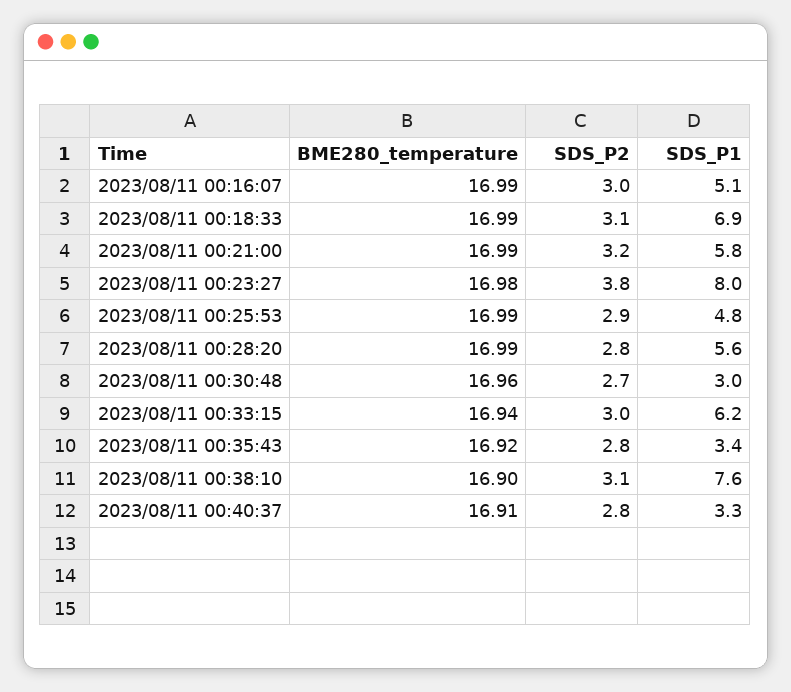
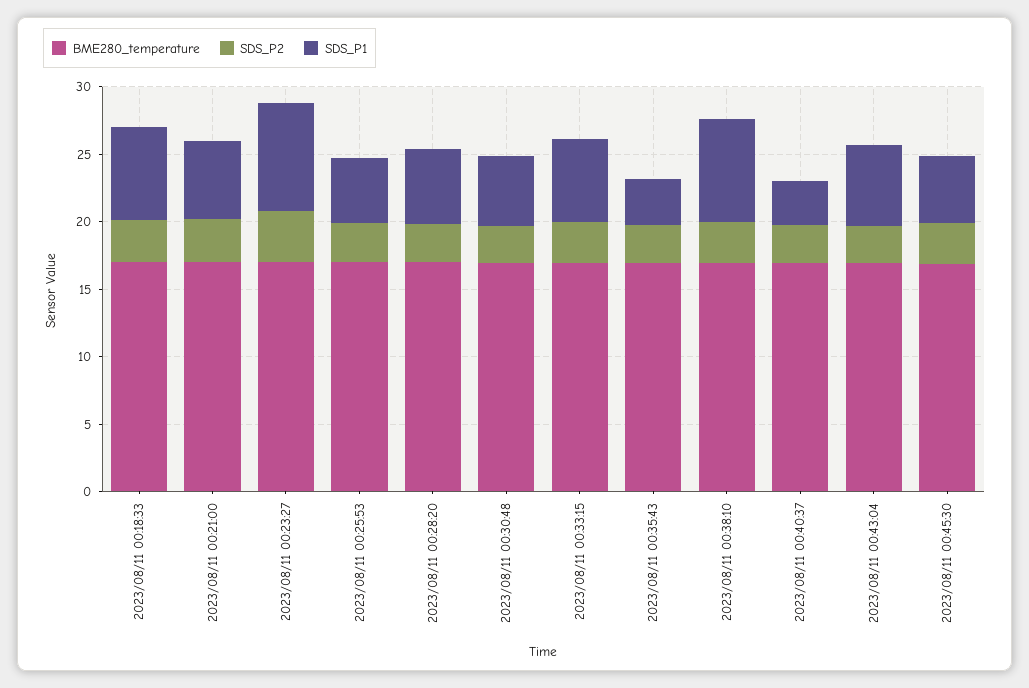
BME280_temperature, 2023/08/11 00:16:07: 16.99 -> none
SDS_P2, 2023/08/11 00:16:07: 3 -> none
SDS_P1, 2023/08/11 00:16:07: 5.1 -> none
SDS_P1, 2023/08/11 00:30:48: 3 -> 5
BME280_temperature, 2023/08/11 00:43:04: none -> 17
SDS_P2, 2023/08/11 00:43:04: none -> 3
SDS_P1, 2023/08/11 00:43:04: none -> 6
BME280_temperature, 2023/08/11 00:45:30: none -> 17
SDS_P2, 2023/08/11 00:45:30: none -> 3
SDS_P1, 2023/08/11 00:45:30: none -> 5

